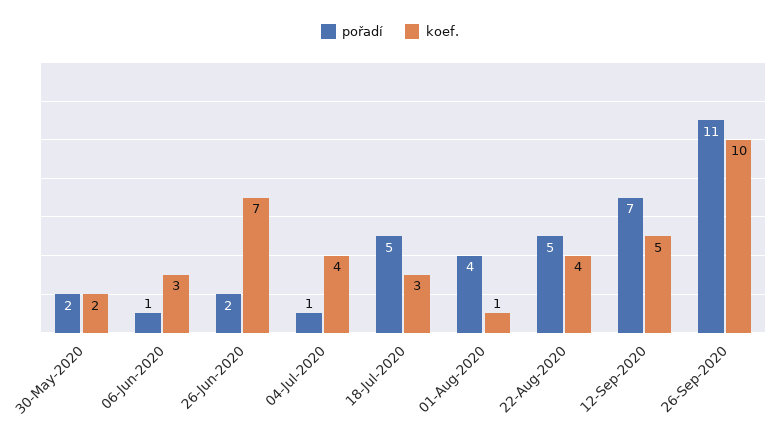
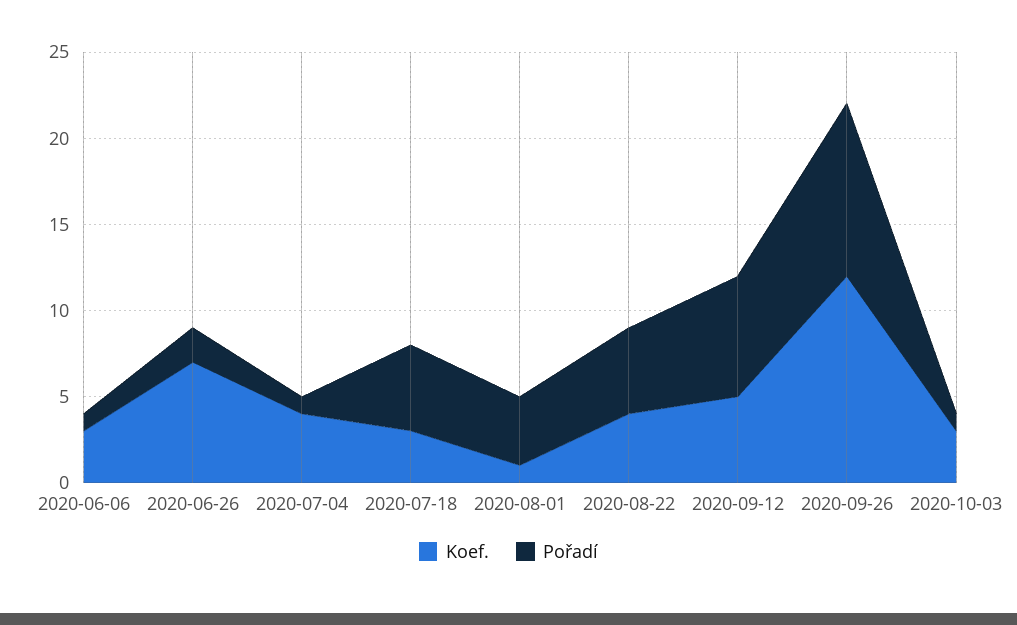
pořadí, 30-May-2020: 2 -> none
koef., 30-May-2020: 2 -> none
pořadí, 26-Sep-2020: 11 -> 10
koef., 26-Sep-2020: 10 -> 12
koef., 2020-10-03: none -> 3
pořadí, 2020-10-03: none -> 1

